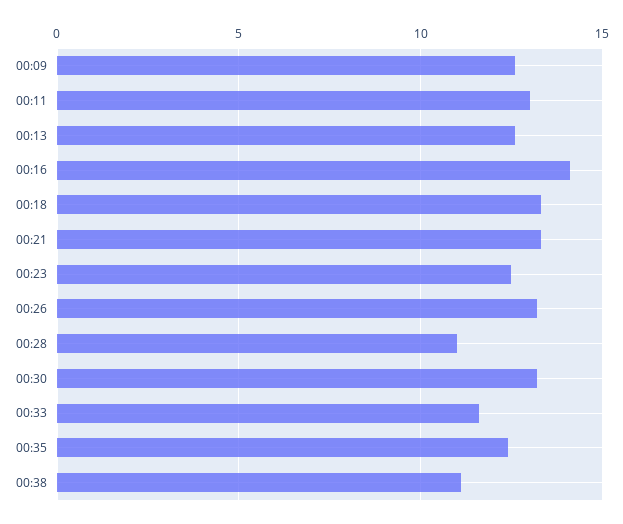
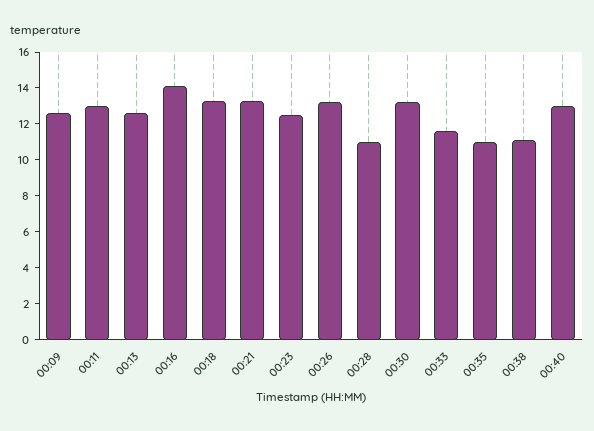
00:35: 12.5 -> 11
00:40: none -> 13

